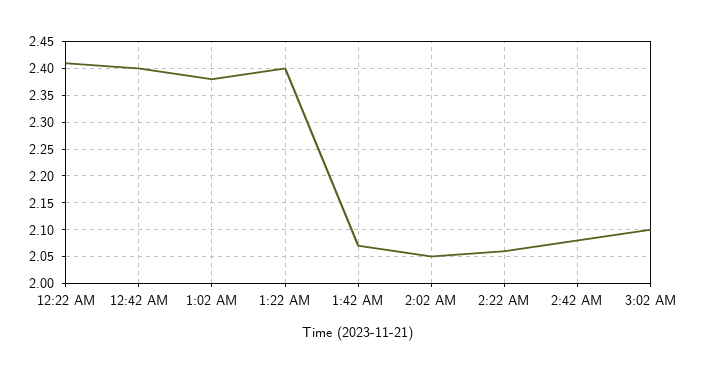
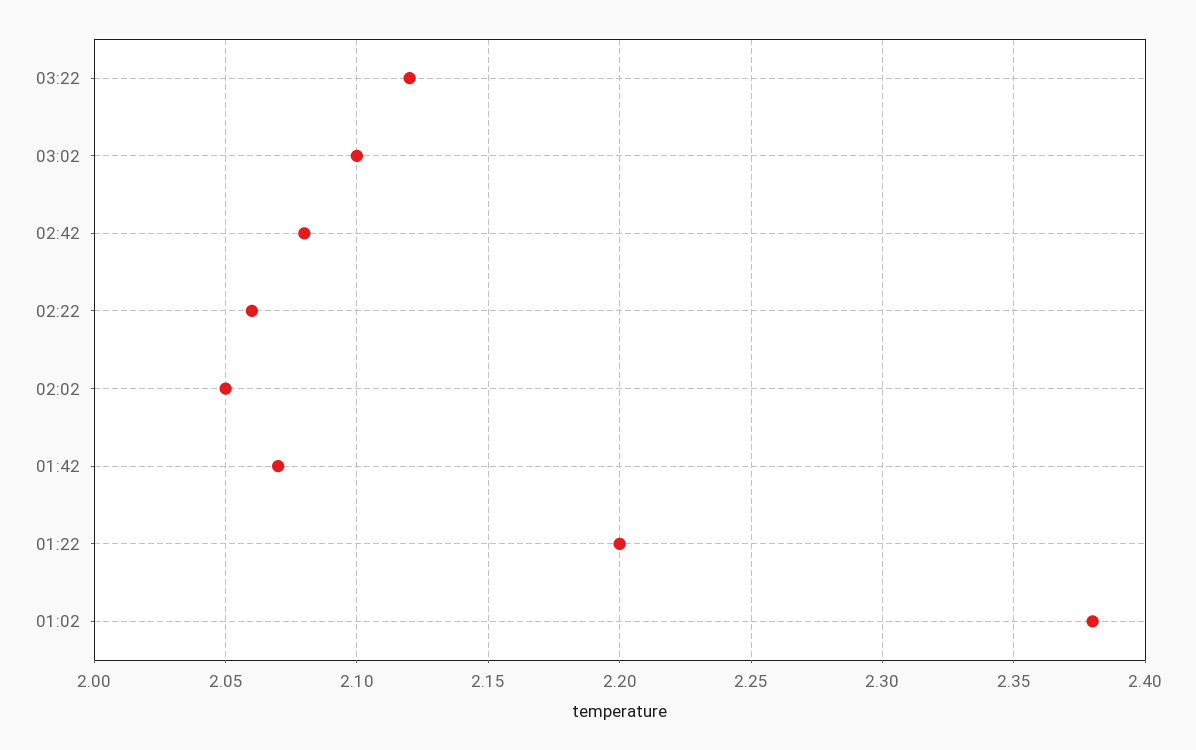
12:22 AM: 2.4 -> none
12:42 AM: 2.4 -> none
1:22 AM: 2.4 -> 2.2
03:22: none -> 2.12

